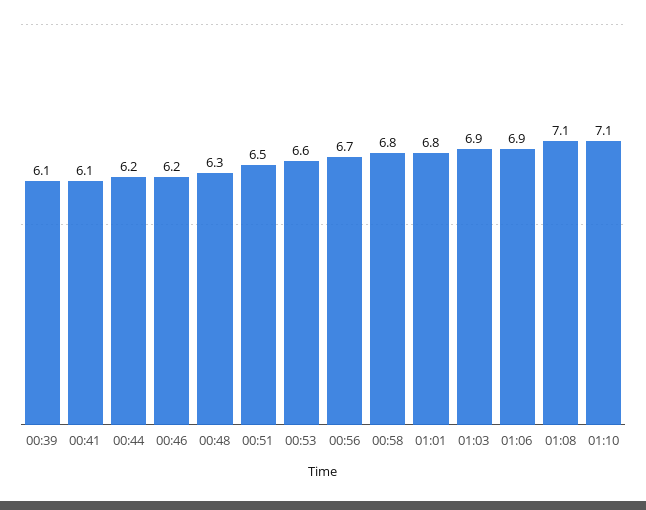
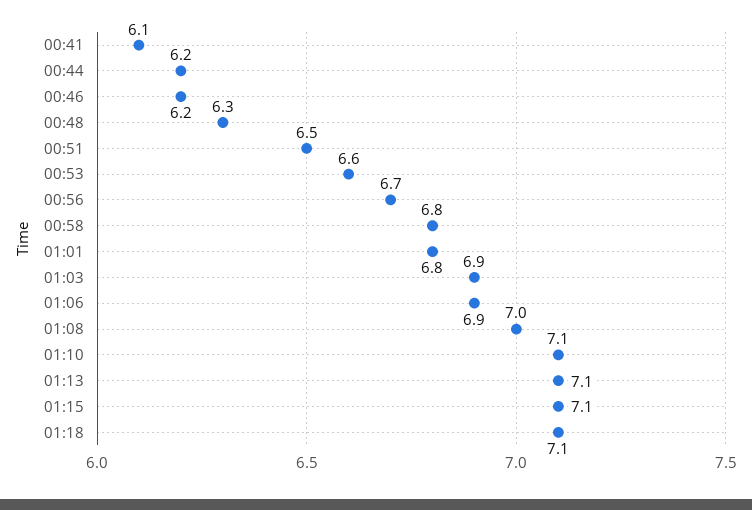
00:39: 6.1 -> none
01:08: 7.1 -> 7
01:13: none -> 7.1
01:15: none -> 7.1
01:18: none -> 7.1

